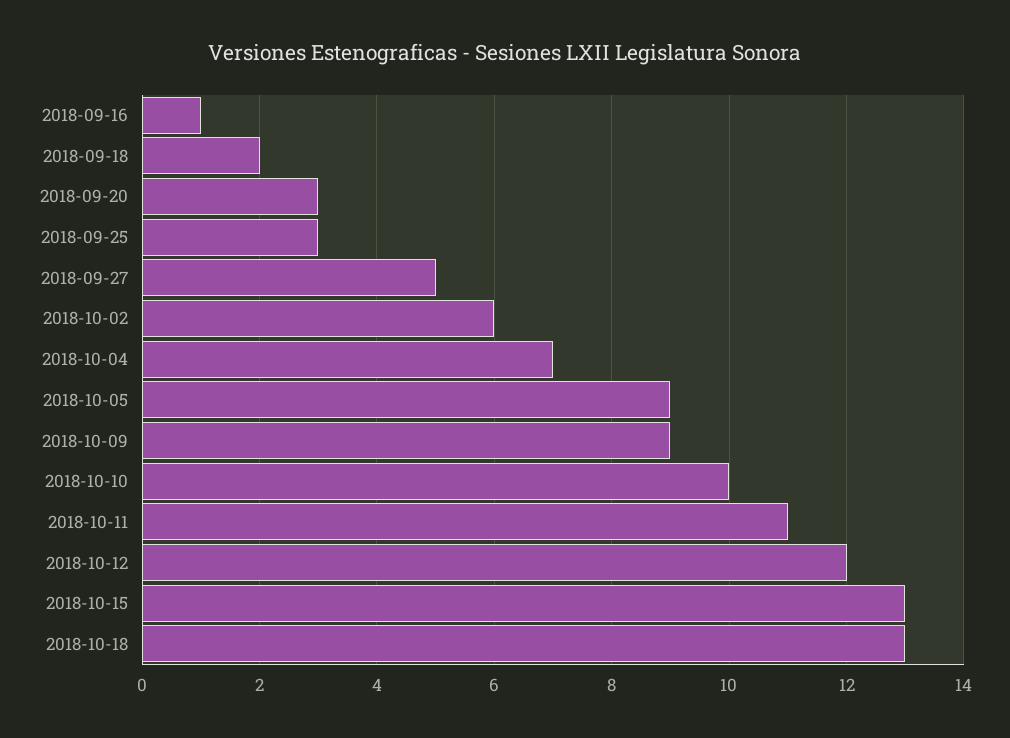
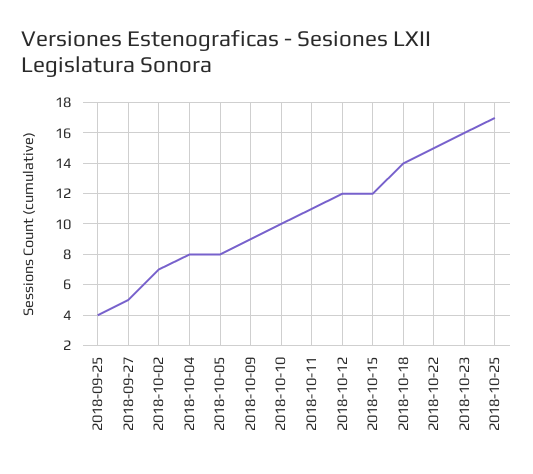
2018-09-16: 1 -> none
2018-09-18: 2 -> none
2018-09-20: 3 -> none
2018-09-25: 3 -> 4
2018-10-02: 6 -> 7
2018-10-04: 7 -> 8
2018-10-05: 9 -> 8
2018-10-15: 13 -> 12
2018-10-18: 13 -> 14
2018-10-22: none -> 15
2018-10-23: none -> 16
2018-10-25: none -> 17

